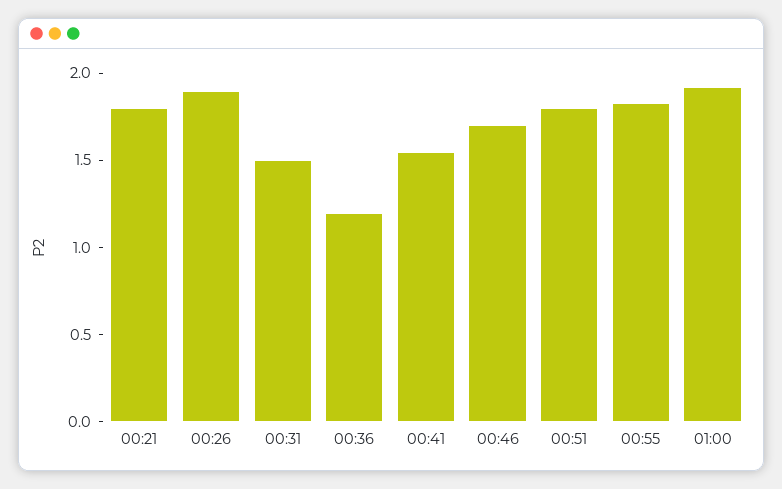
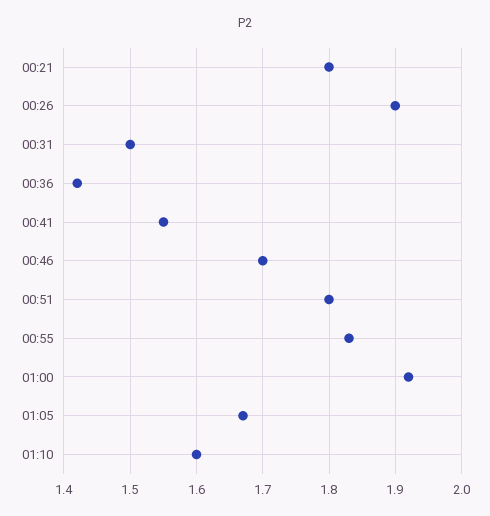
00:36: 1.2 -> 1.42
01:05: none -> 1.67
01:10: none -> 1.6

